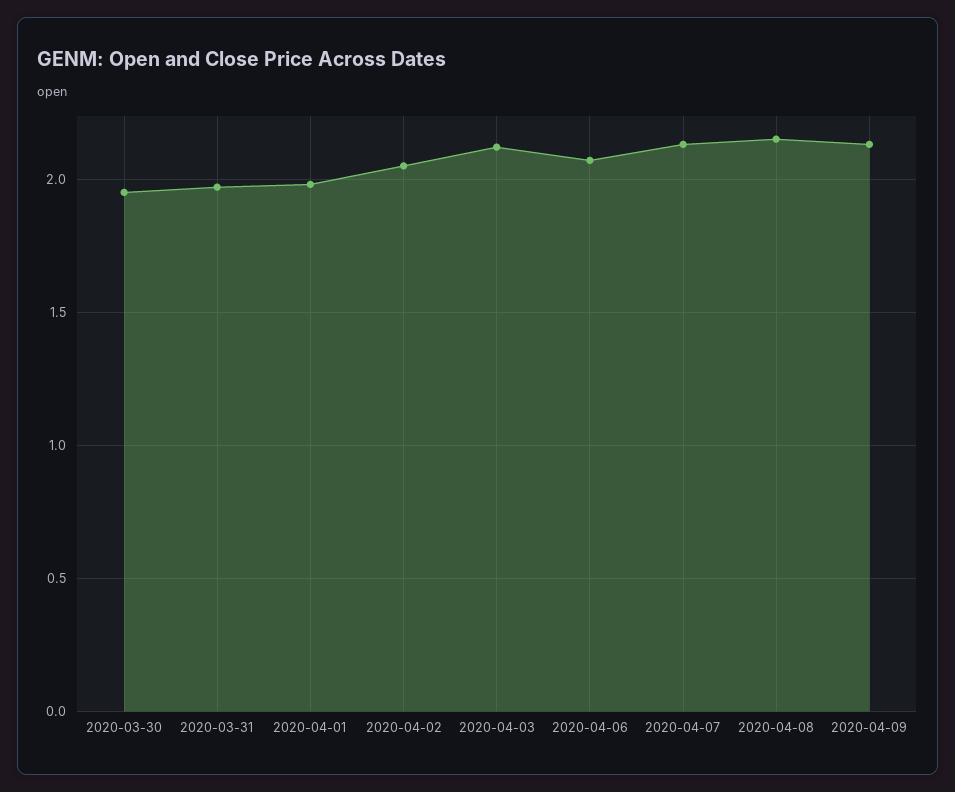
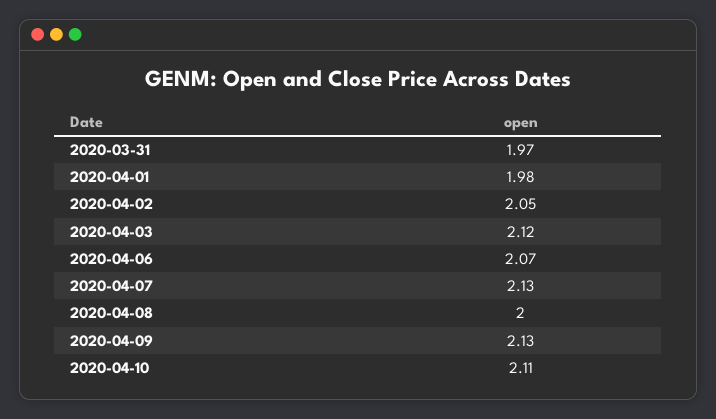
2020-03-30: 1.95 -> none
2020-04-08: 2.15 -> 2
2020-04-10: none -> 2.11

